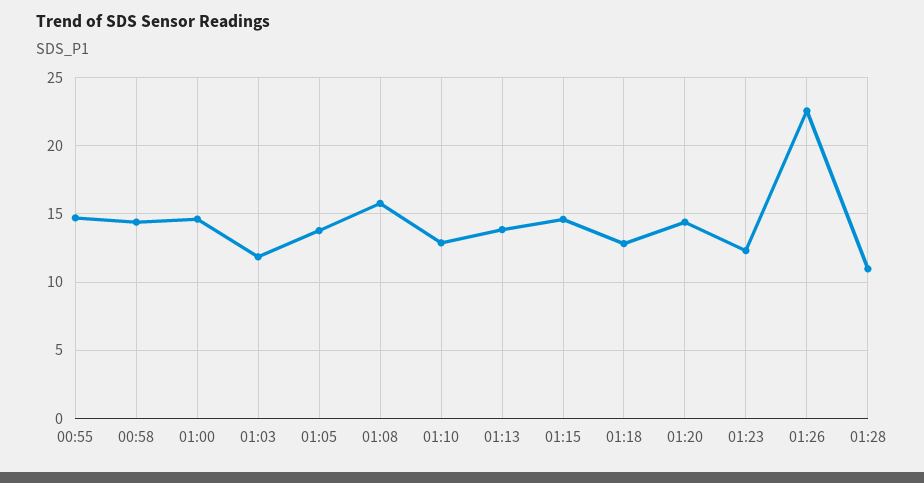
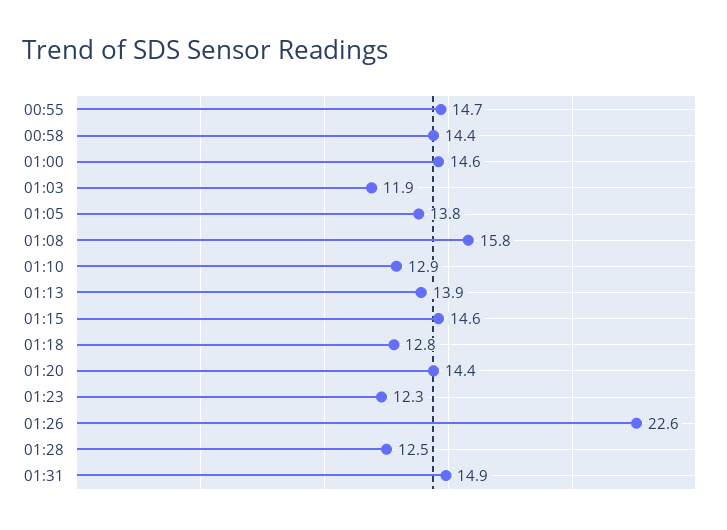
01:28: 11 -> 12.5
01:31: none -> 14.9

